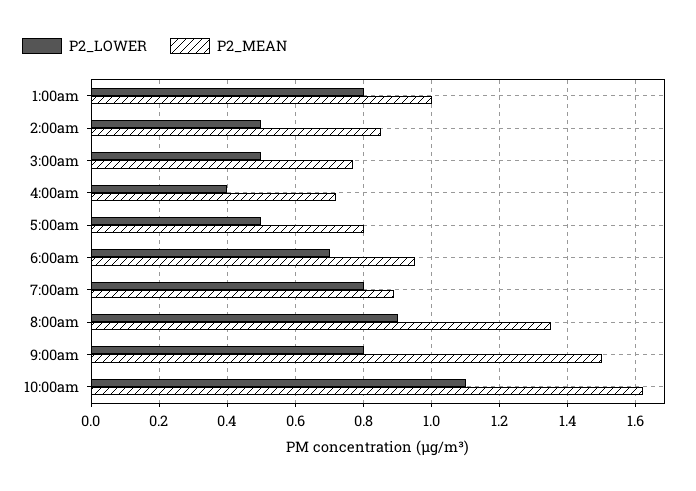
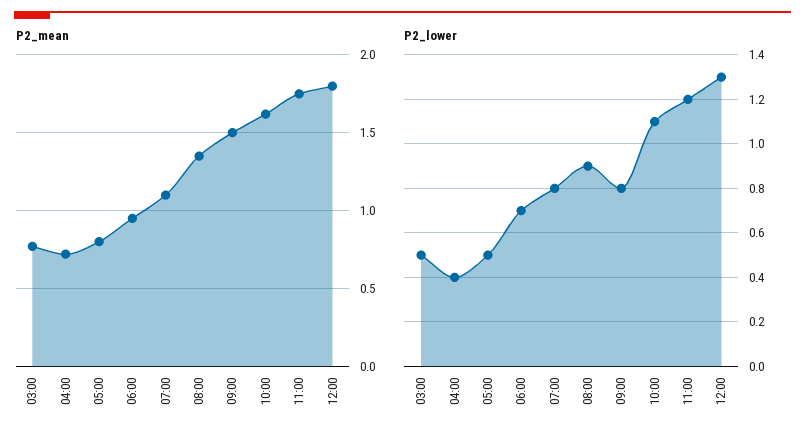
P2_LOWER, 1:00am: 0.8 -> none
P2_MEAN, 1:00am: 1 -> none
P2_LOWER, 2:00am: 0.5 -> none
P2_MEAN, 2:00am: 0.85 -> none
P2_MEAN, 7:00am: 0.9 -> 1.1
P2_MEAN, 11:00: none -> 1.75
P2_MEAN, 12:00: none -> 1.8
P2_LOWER, 11:00: none -> 1.2
P2_LOWER, 12:00: none -> 1.3

